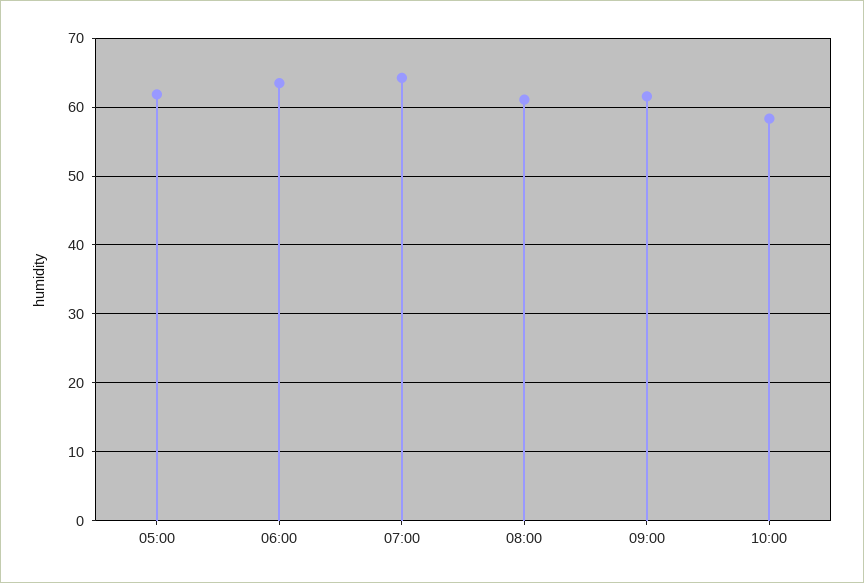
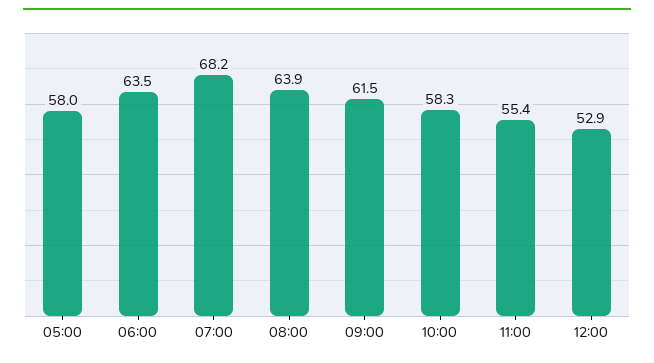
05:00: 62 -> 58
07:00: 64 -> 68.2
08:00: 61 -> 63.9
11:00: none -> 55.4
12:00: none -> 52.9

